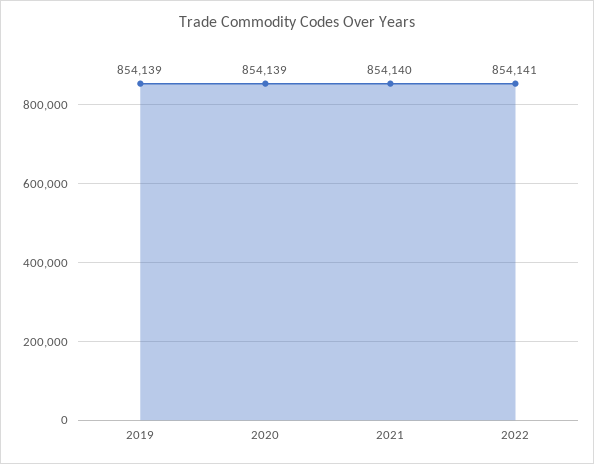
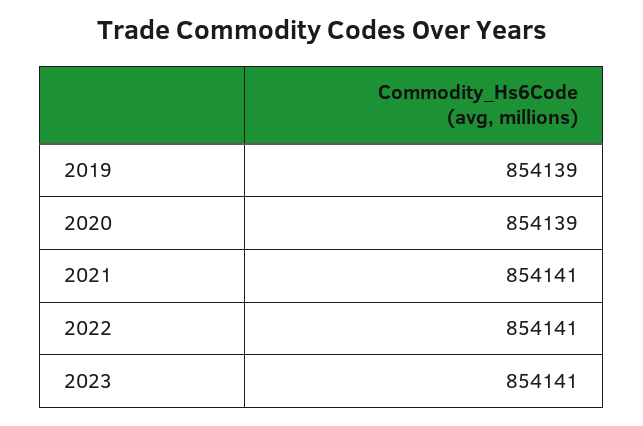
2021: 854140 -> 854141
2023: none -> 854141

